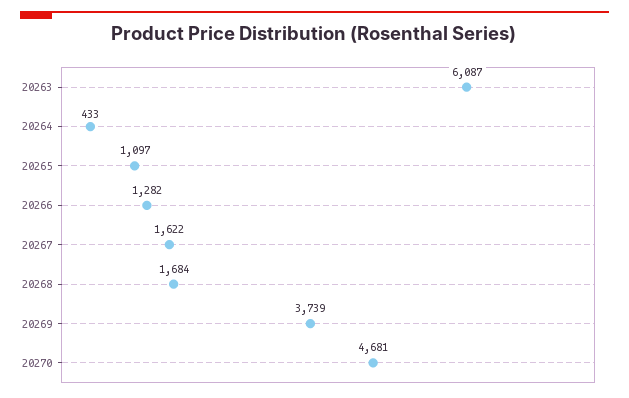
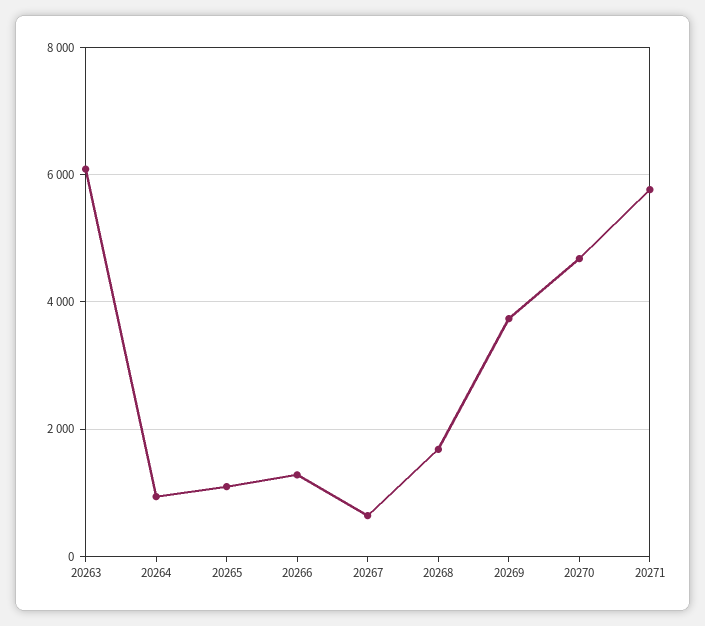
20264: 433 -> 1000
20267: 1622 -> 600
20271: none -> 5800

